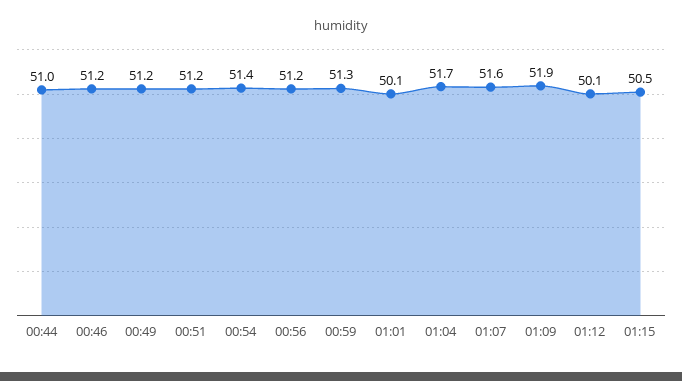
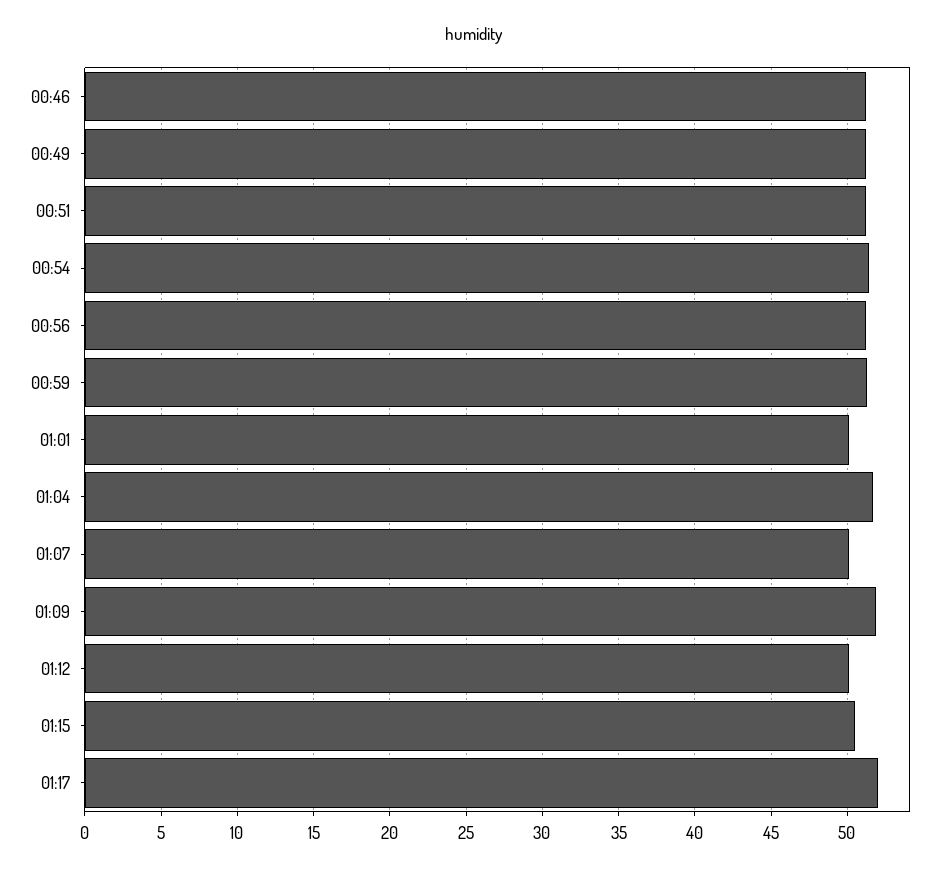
00:44: 51 -> none
01:07: 51.6 -> 50
01:17: none -> 52

